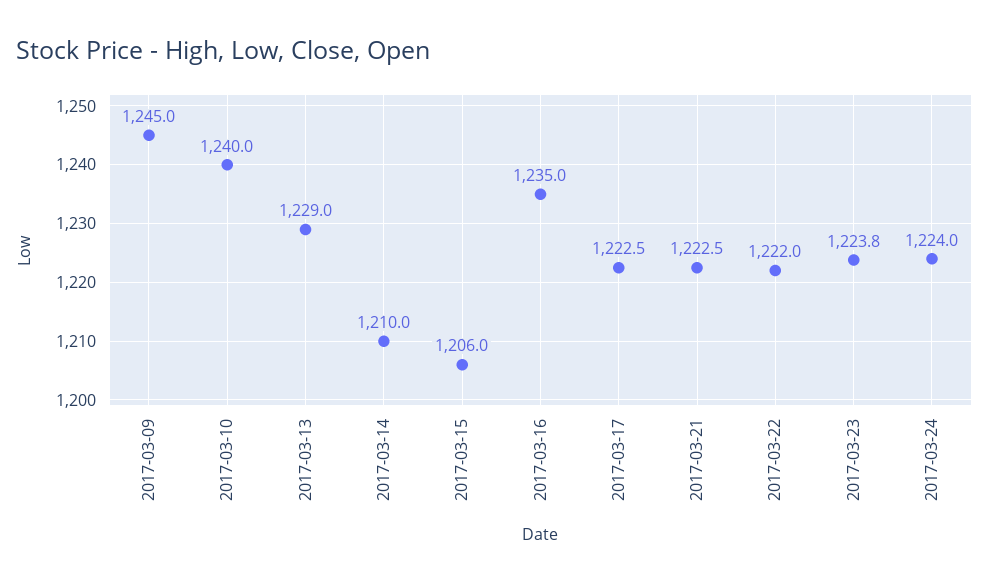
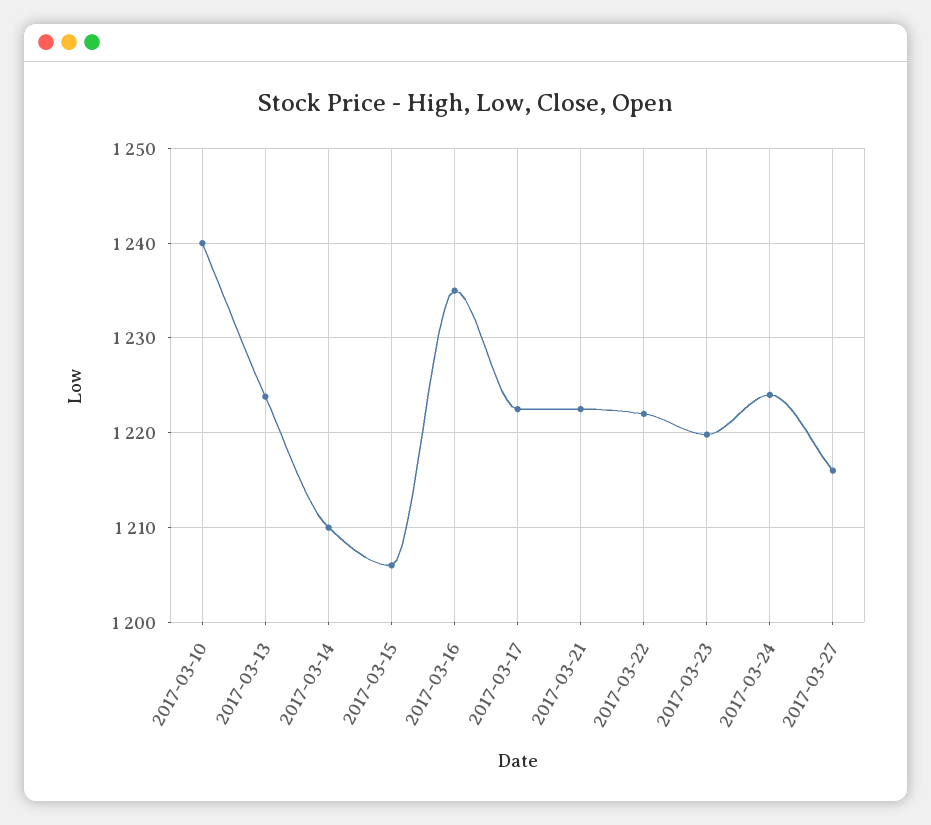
2017-03-09: 1245 -> none
2017-03-13: 1229 -> 1224
2017-03-23: 1223.8 -> 1220
2017-03-27: none -> 1216

